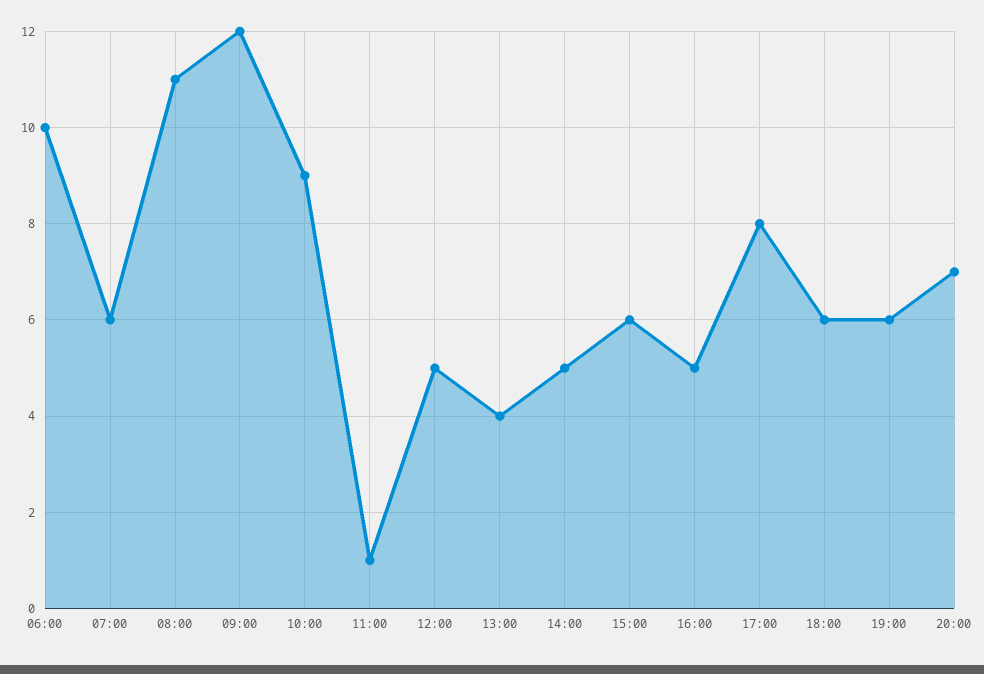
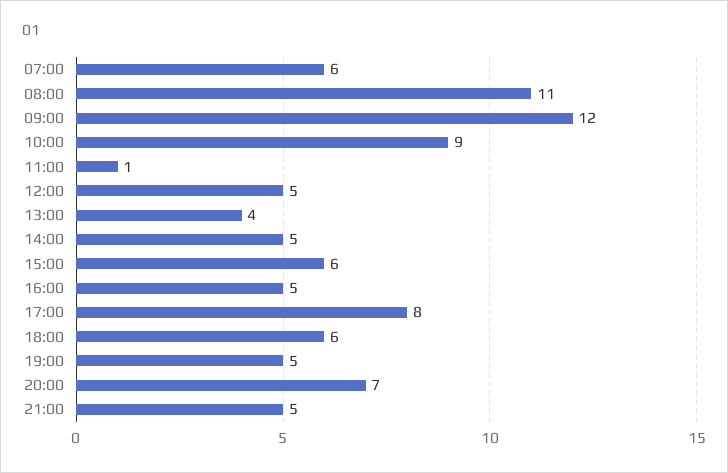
06:00: 10 -> none
19:00: 6 -> 5
21:00: none -> 5

